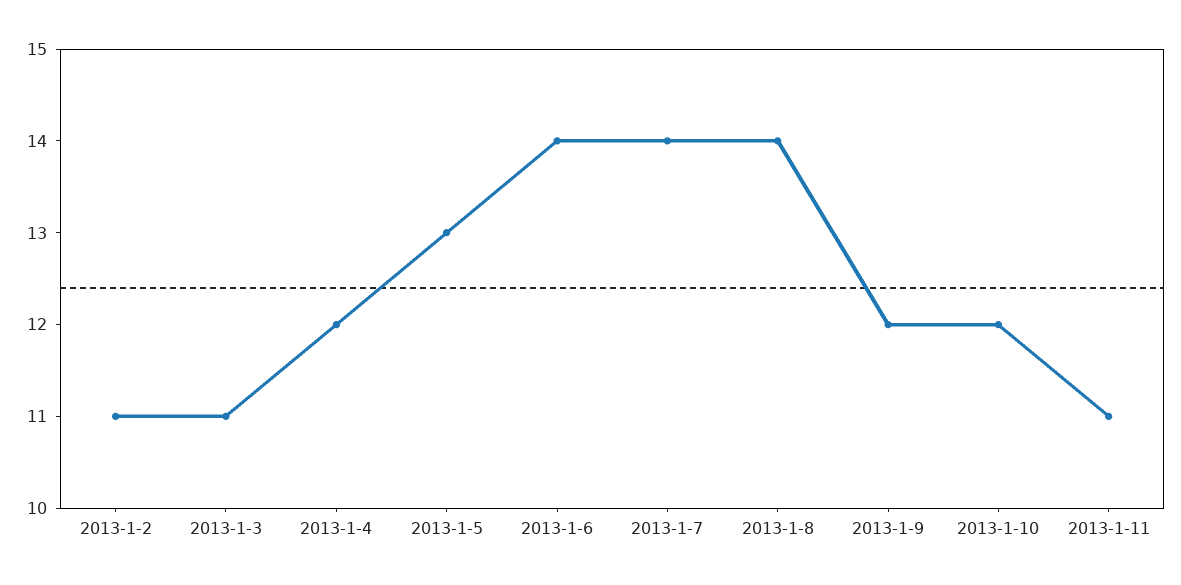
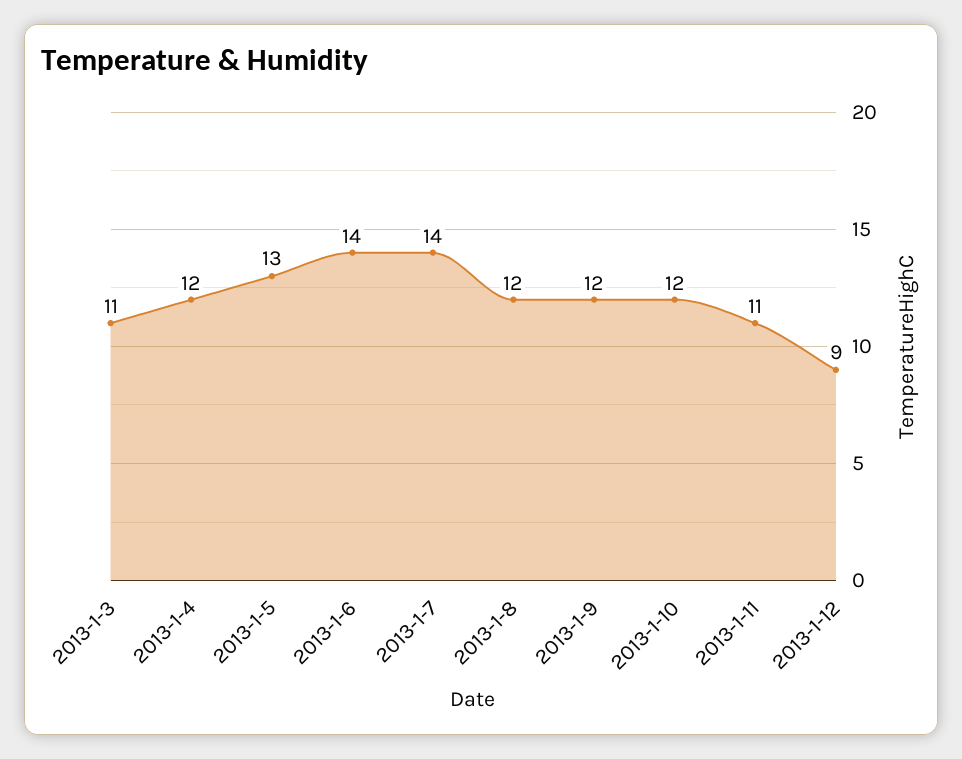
2013-1-2: 11 -> none
2013-1-8: 14 -> 12
2013-1-12: none -> 9

